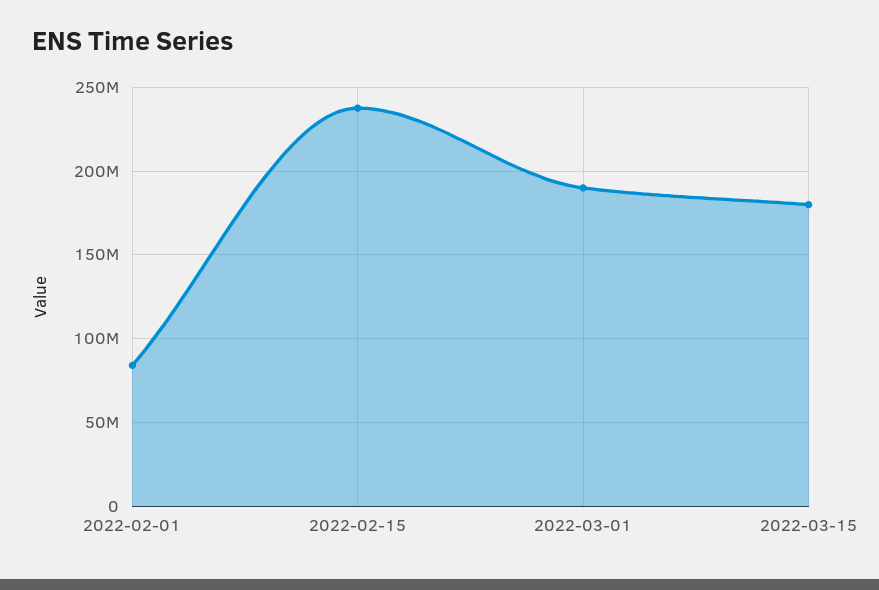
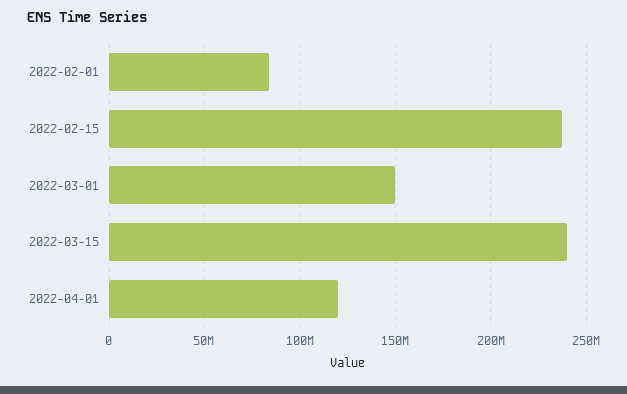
2022-03-01: 190000000 -> 150000000
2022-03-15: 180000000 -> 240000000
2022-04-01: none -> 120000000

